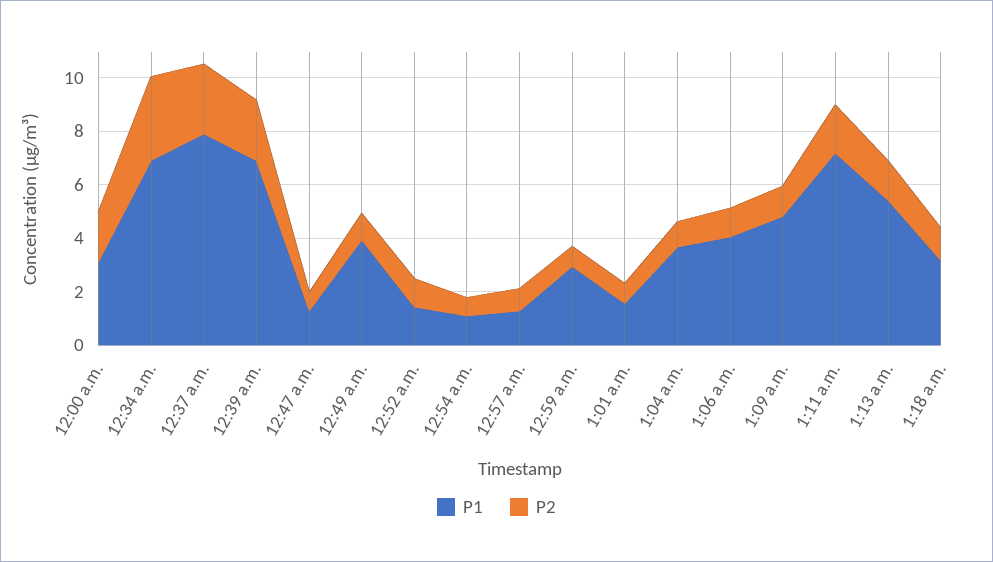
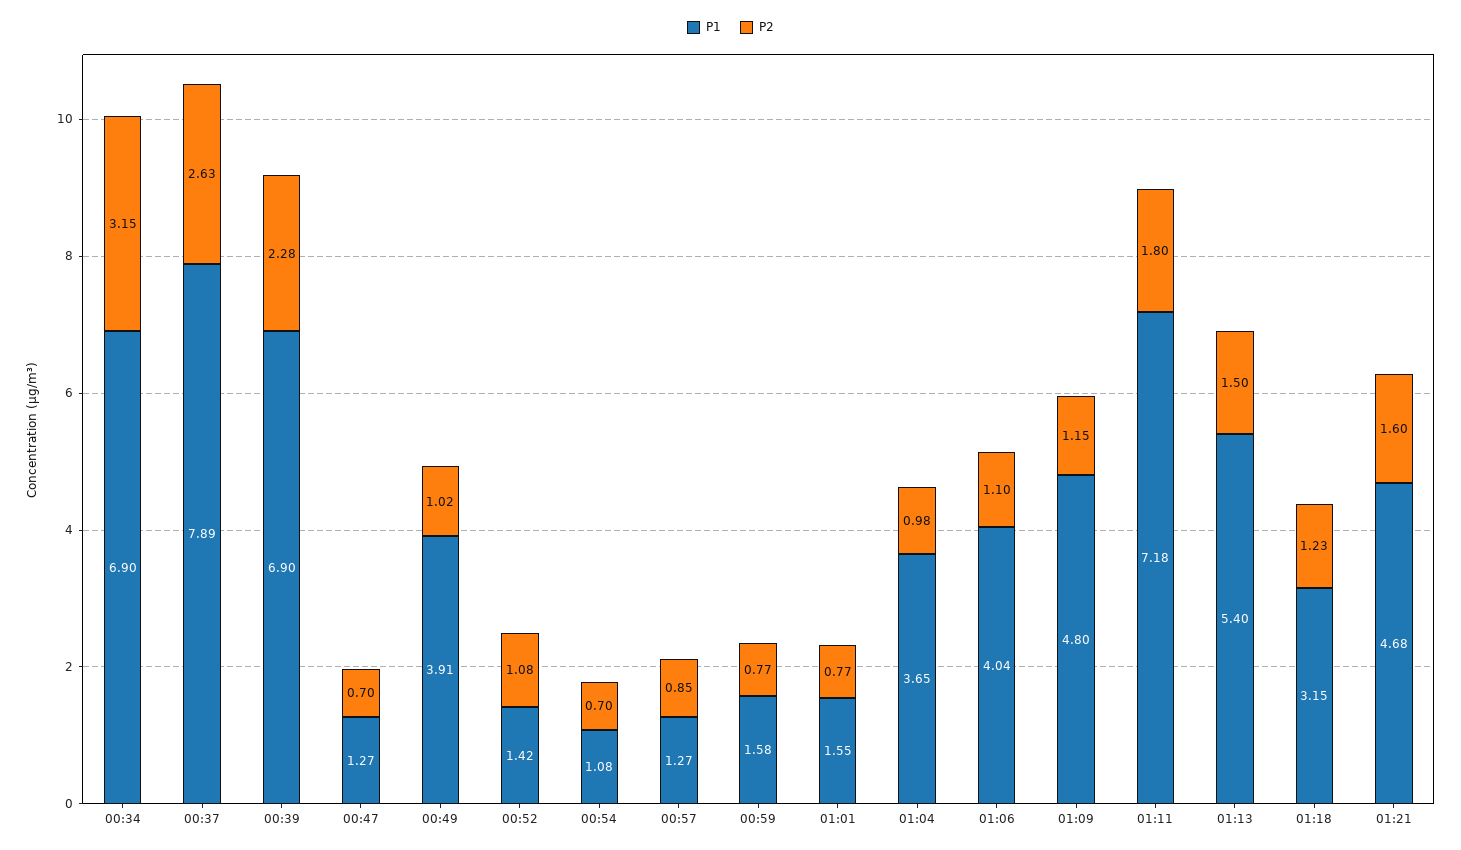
P1, 12:00 a.m.: 3 -> none
P2, 12:00 a.m.: 2 -> none
P1, 12:59 a.m.: 3 -> 1.58
P1, 01:21: none -> 4.68
P2, 01:21: none -> 1.6

